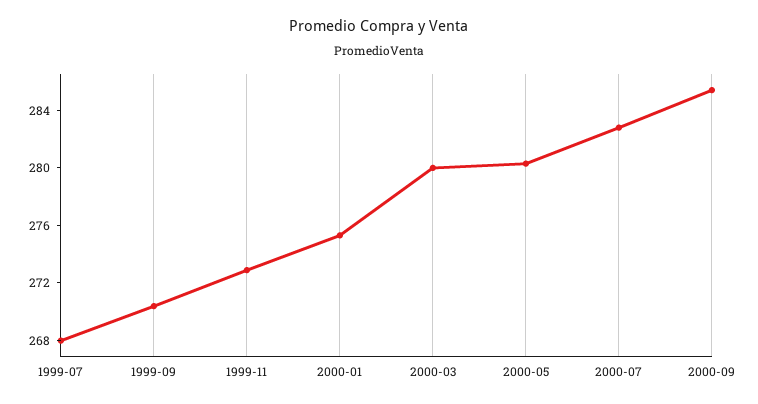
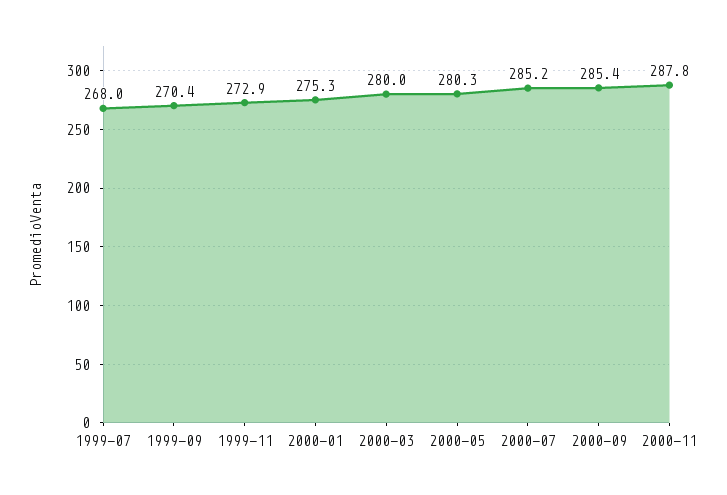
2000-07: 283 -> 285.2
2000-11: none -> 287.8

